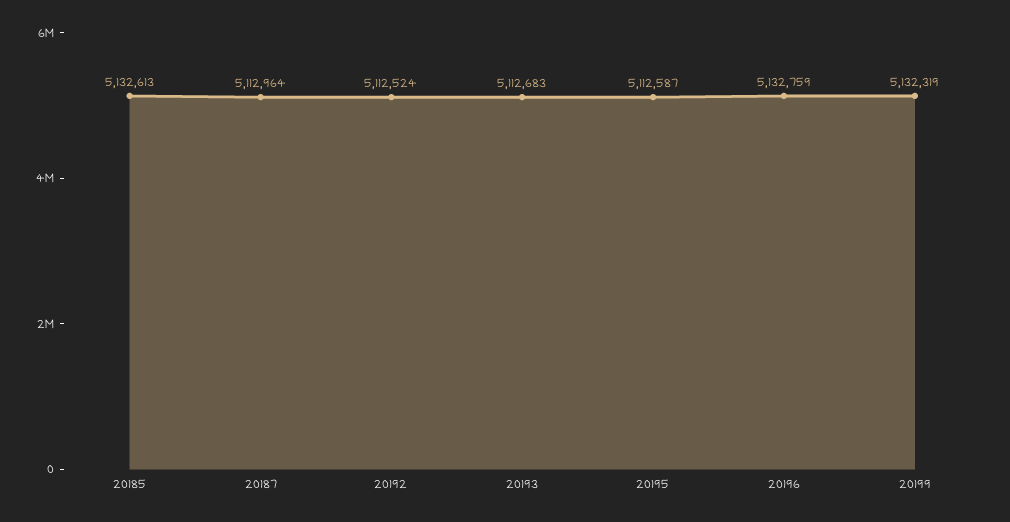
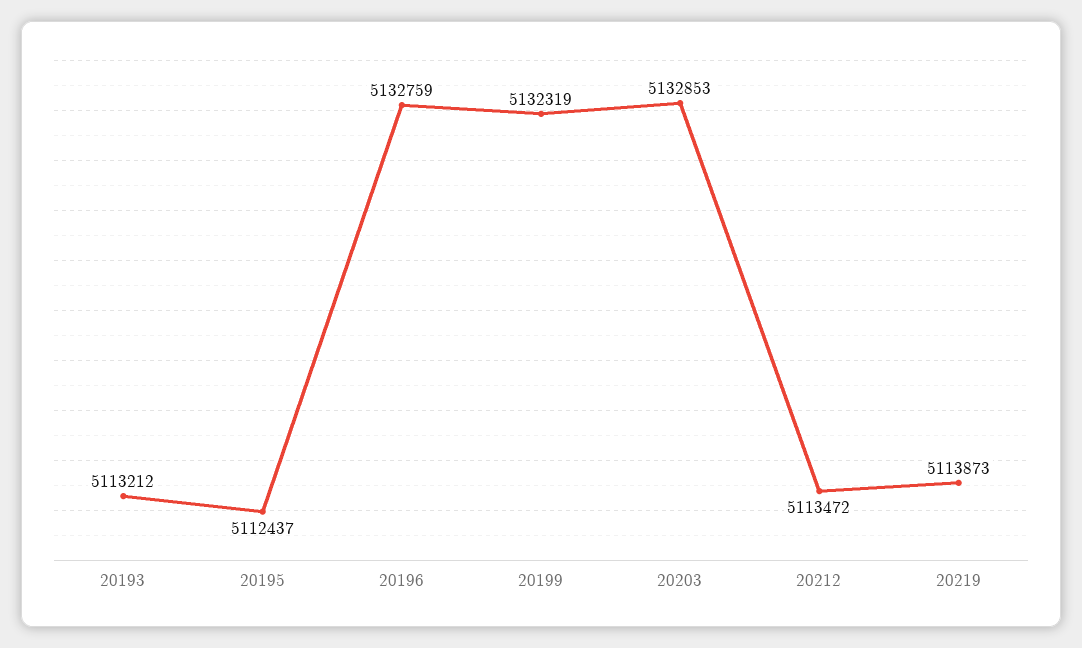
20185: 5132613 -> none
20187: 5112964 -> none
20192: 5112524 -> none
20193: 5112683 -> 5113212
20195: 5112587 -> 5112437
20203: none -> 5132853
20212: none -> 5113472
20219: none -> 5113873

